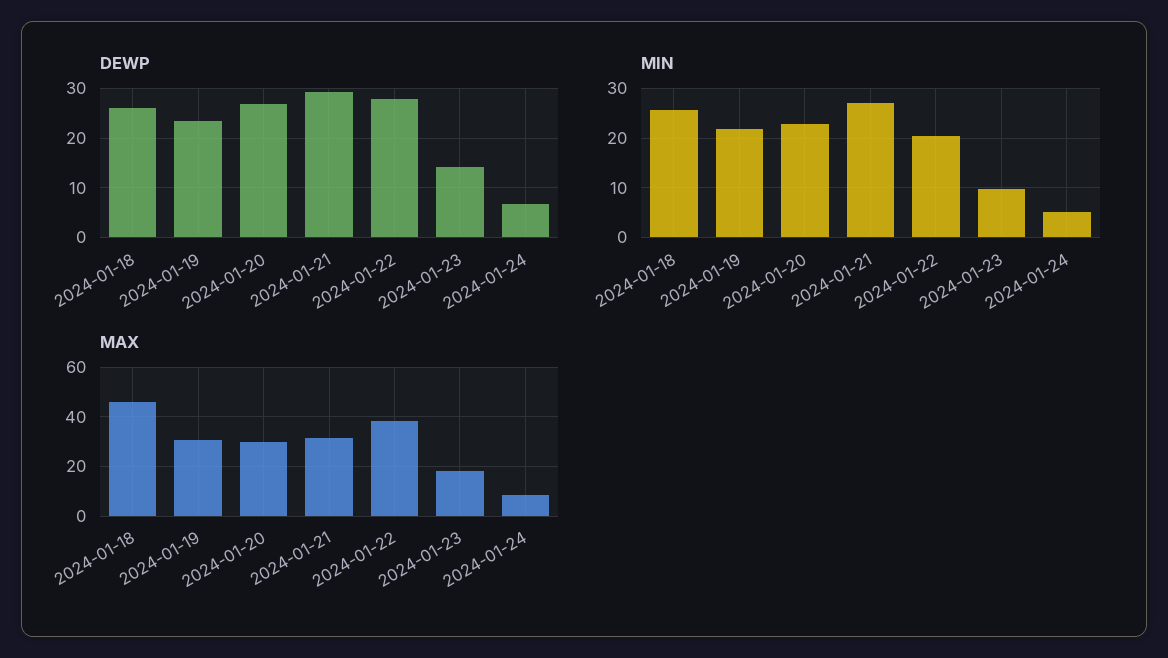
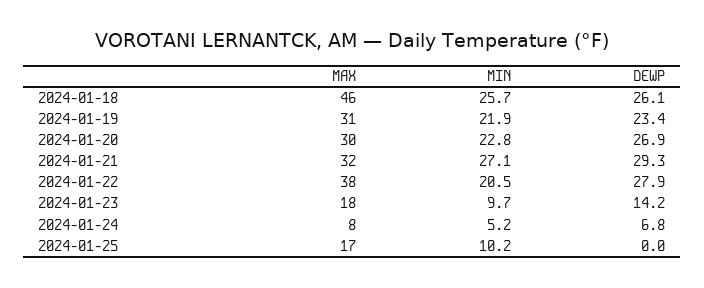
MAX, 2024-01-25: none -> 17
MIN, 2024-01-25: none -> 10.2
DEWP, 2024-01-25: none -> 0

